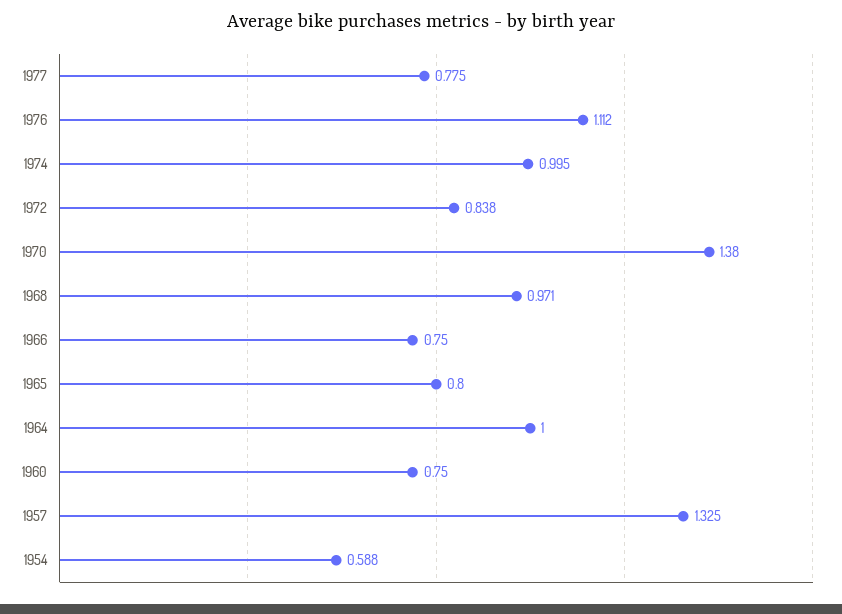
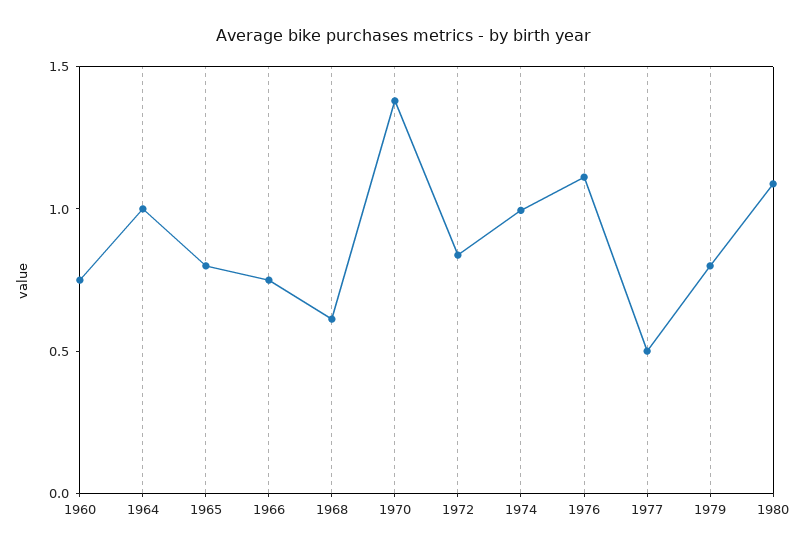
1977: 0.775 -> 0.5
1968: 0.971 -> 0.6
1957: 1.325 -> none
1954: 0.588 -> none
1979: none -> 0.8
1980: none -> 1.1

